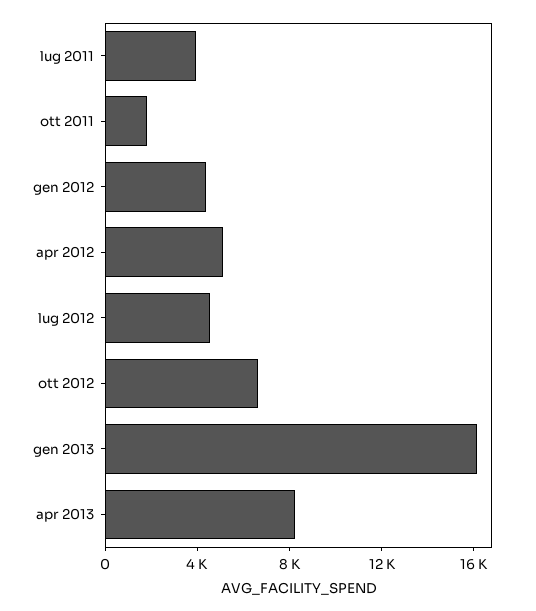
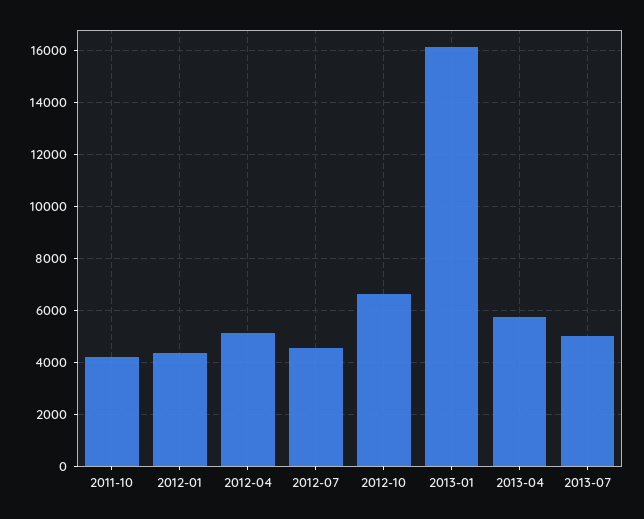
lug 2011: 4000 -> none
ott 2011: 2000 -> 4250
apr 2013: 8000 -> 5750
2013-07: none -> 5000

